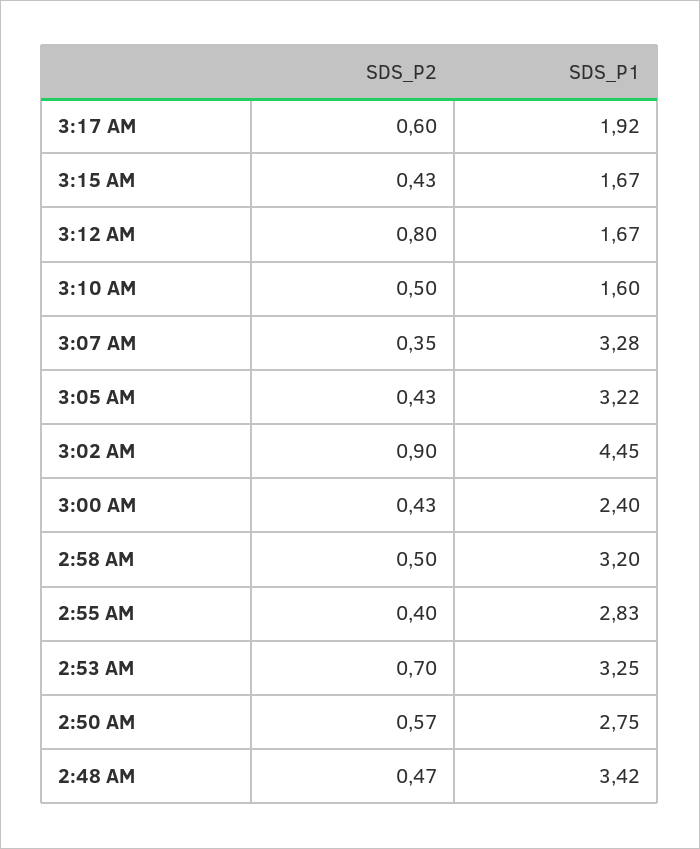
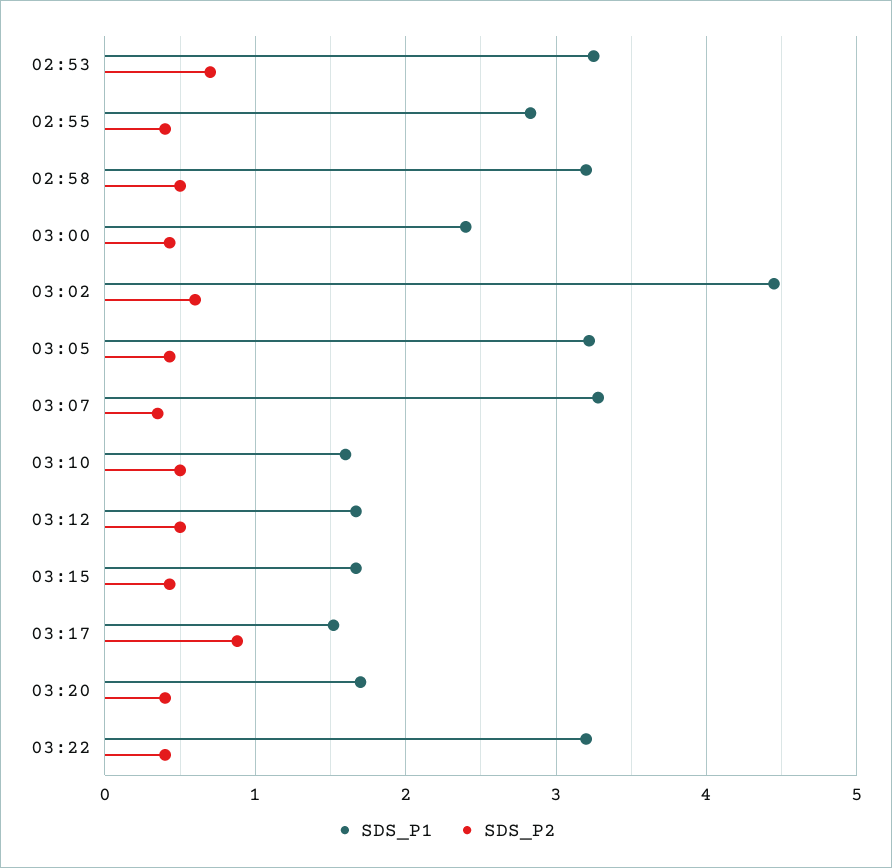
SDS_P2, 3:17 AM: 0.6 -> 0.9
SDS_P1, 3:17 AM: 1.92 -> 1.5
SDS_P2, 3:12 AM: 0.8 -> 0.5
SDS_P2, 3:02 AM: 0.9 -> 0.6
SDS_P2, 2:50 AM: 0.57 -> none
SDS_P1, 2:50 AM: 2.75 -> none
SDS_P2, 2:48 AM: 0.47 -> none
SDS_P1, 2:48 AM: 3.42 -> none
SDS_P1, 03:20: none -> 1.7
SDS_P2, 03:20: none -> 0.4
SDS_P1, 03:22: none -> 3.2
SDS_P2, 03:22: none -> 0.4

